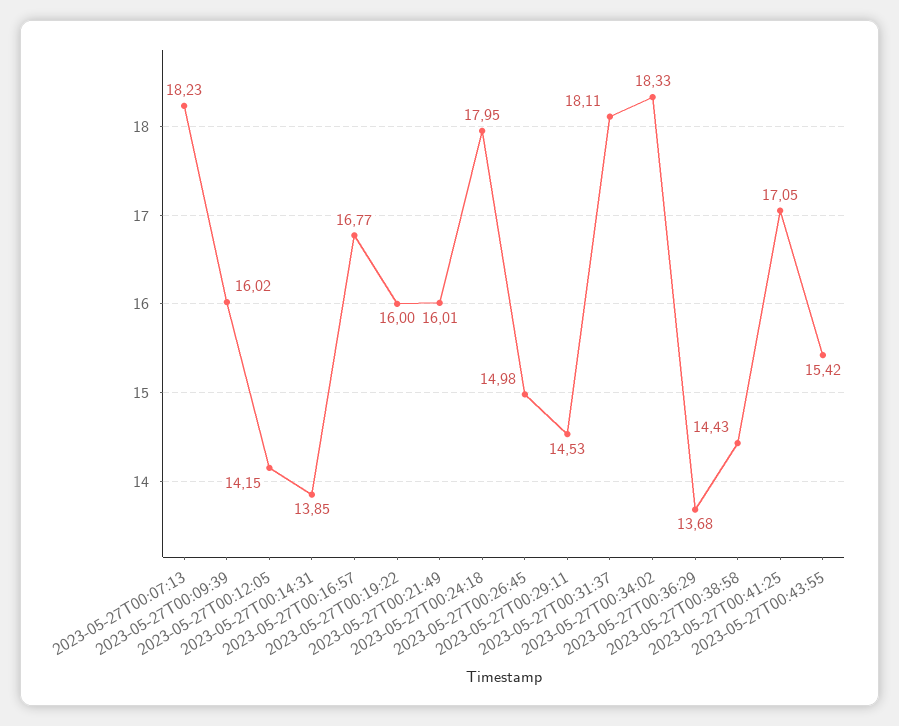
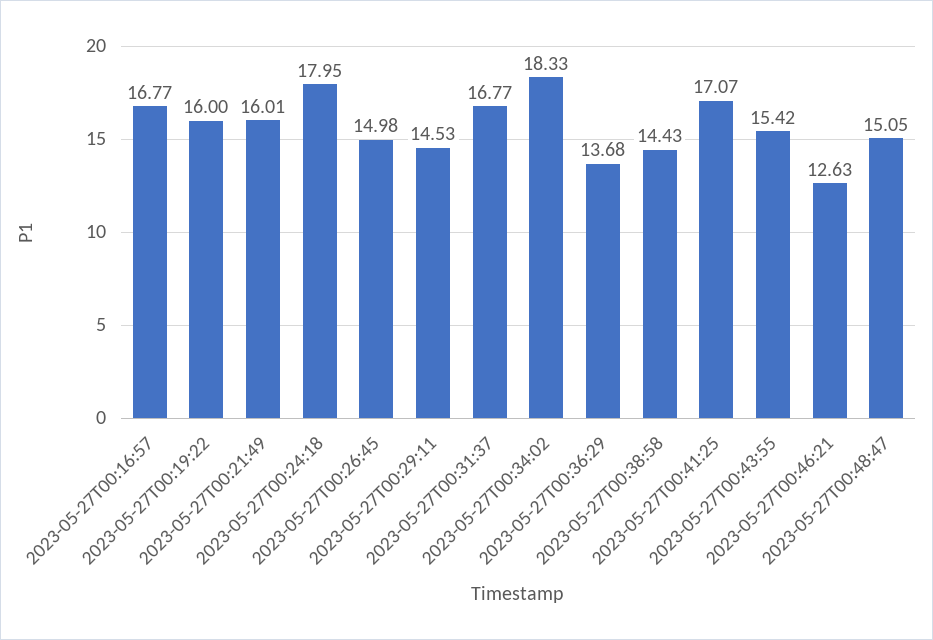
2023-05-27T00:07:13: 18.23 -> none
2023-05-27T00:09:39: 16.02 -> none
2023-05-27T00:12:05: 14.15 -> none
2023-05-27T00:14:31: 13.85 -> none
2023-05-27T00:31:37: 18.11 -> 16.77
2023-05-27T00:41:25: 17.05 -> 17.07
2023-05-27T00:46:21: none -> 12.63
2023-05-27T00:48:47: none -> 15.05

